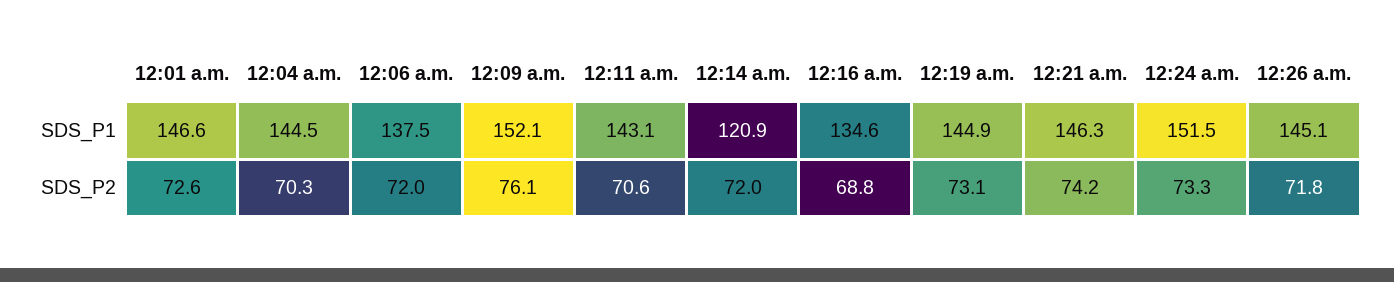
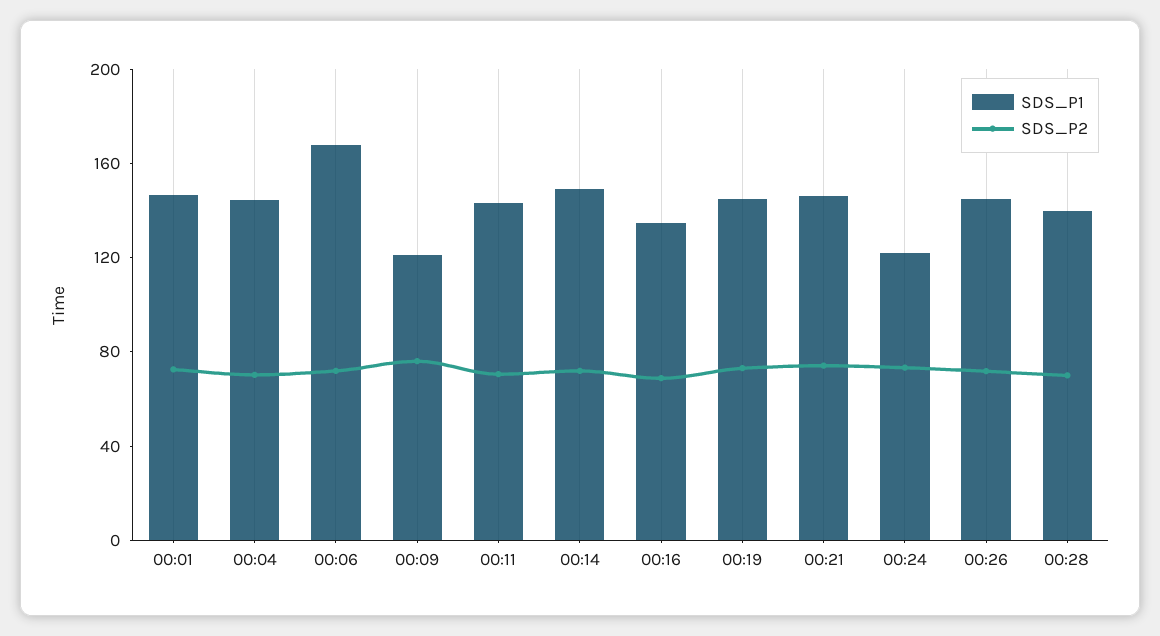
SDS_P1, 12:06 a.m.: 137.5 -> 170
SDS_P1, 12:09 a.m.: 152.1 -> 120
SDS_P1, 12:14 a.m.: 120.9 -> 150
SDS_P1, 12:24 a.m.: 151.5 -> 120
SDS_P1, 00:28: none -> 140
SDS_P2, 00:28: none -> 70

